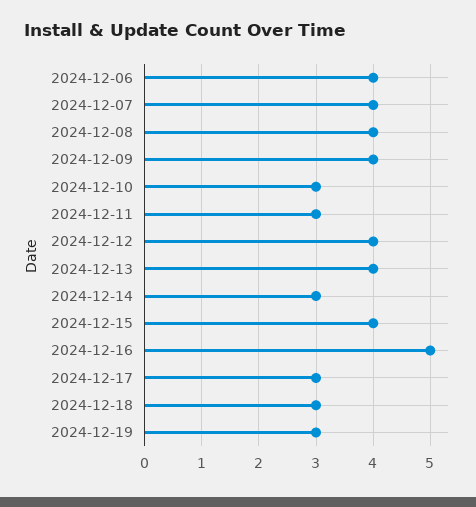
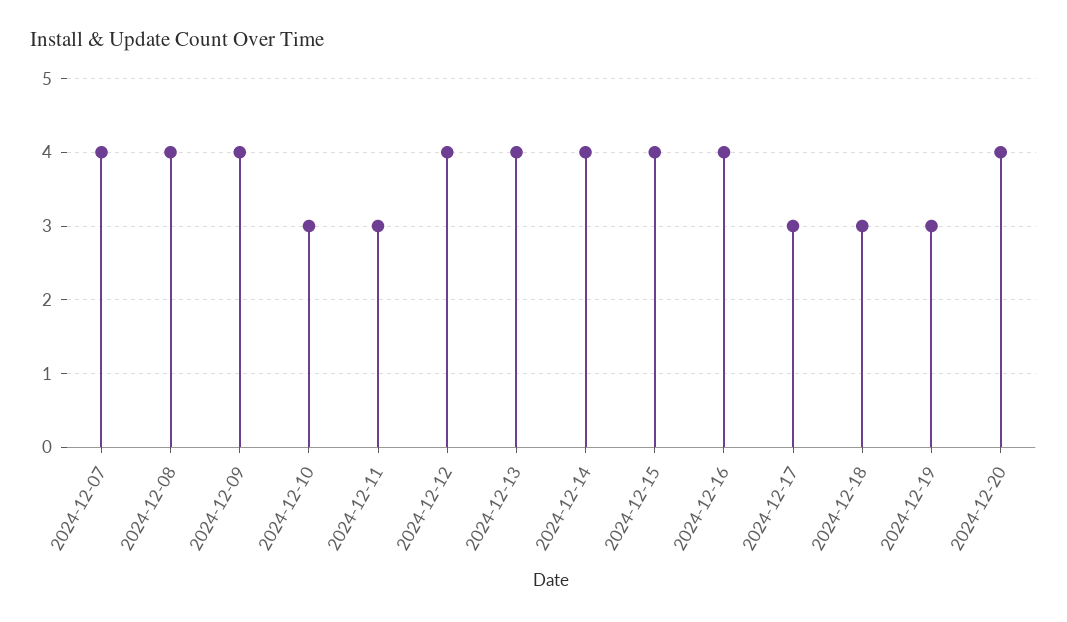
2024-12-06: 4 -> none
2024-12-14: 3 -> 4
2024-12-16: 5 -> 4
2024-12-20: none -> 4

